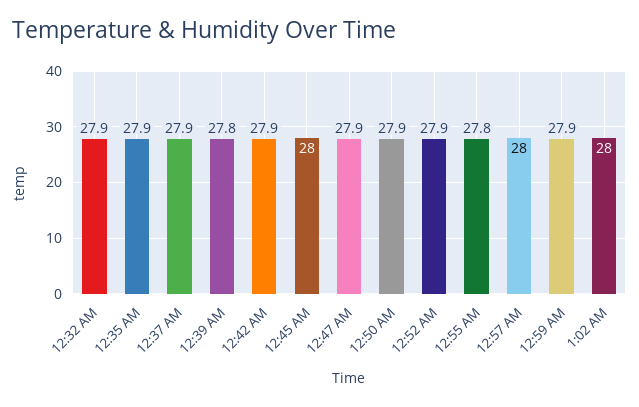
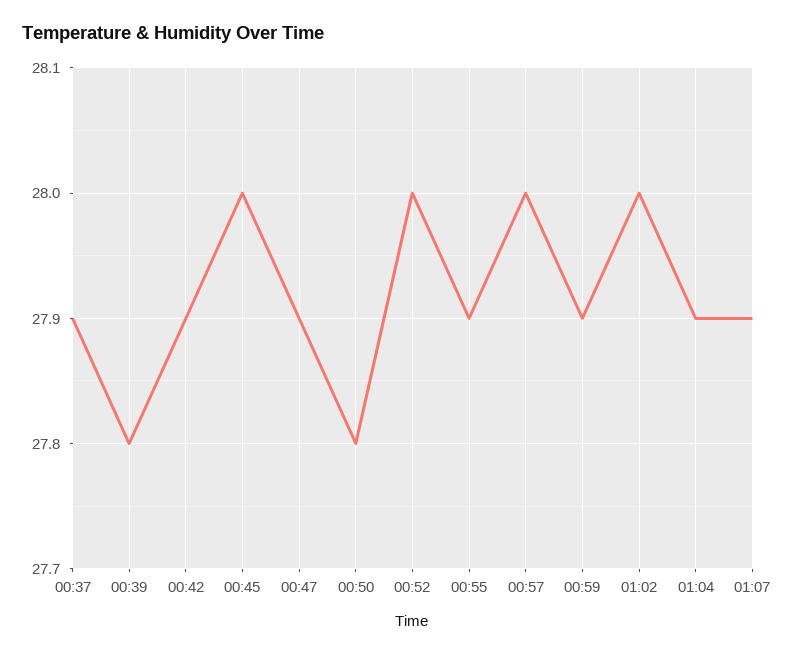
12:32 AM: 27.9 -> none
12:35 AM: 27.9 -> none
12:50 AM: 27.9 -> 27.8
12:52 AM: 27.9 -> 28
12:55 AM: 27.8 -> 27.9
01:04: none -> 27.9
01:07: none -> 27.9

